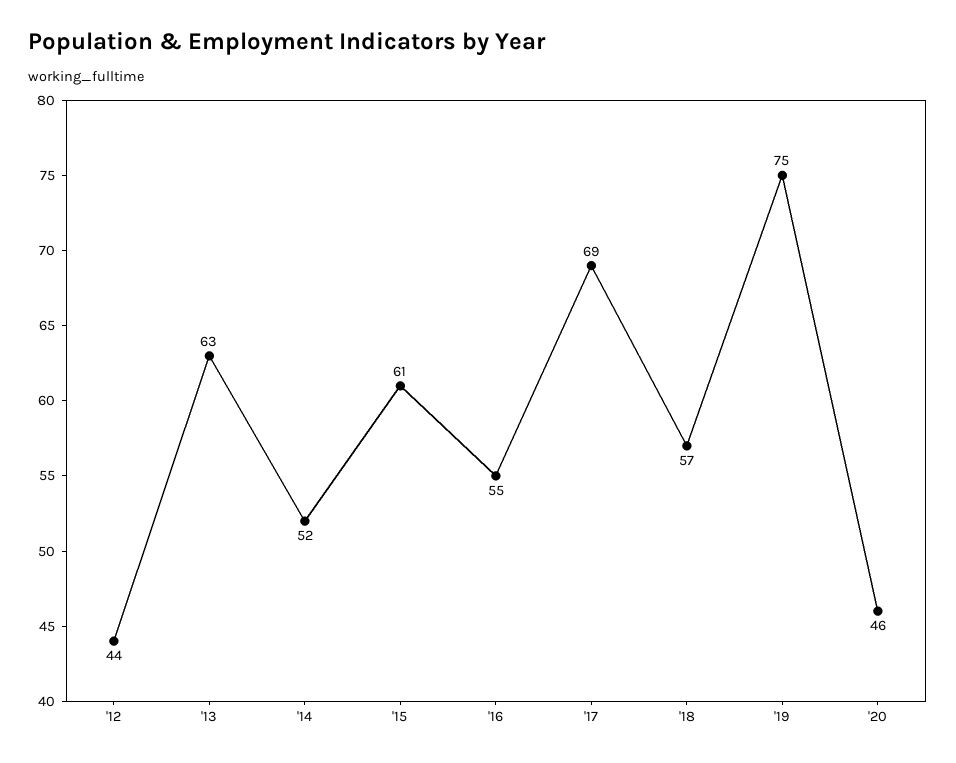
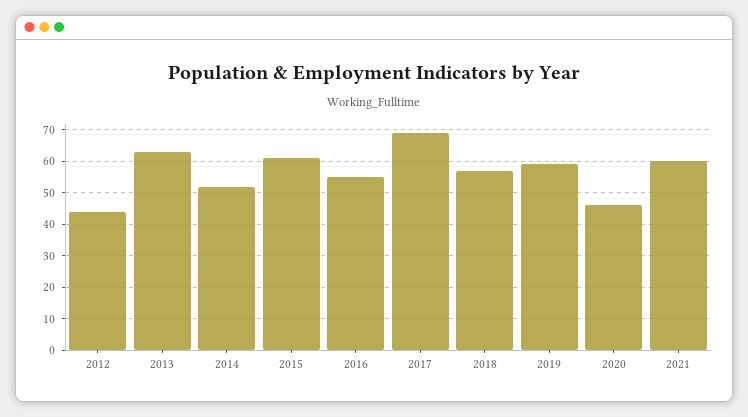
'19: 75 -> 60
2021: none -> 60

